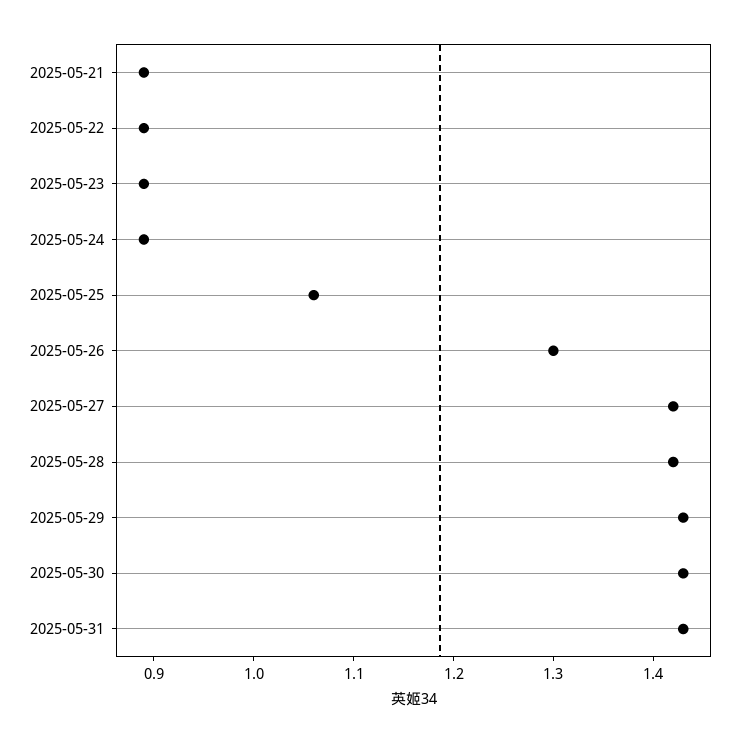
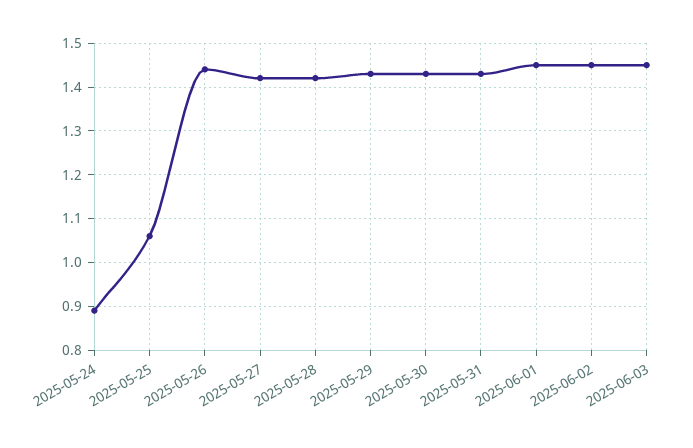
2025-05-21: 0.89 -> none
2025-05-22: 0.89 -> none
2025-05-23: 0.89 -> none
2025-05-26: 1.3 -> 1.45
2025-06-01: none -> 1.45
2025-06-02: none -> 1.45
2025-06-03: none -> 1.45

